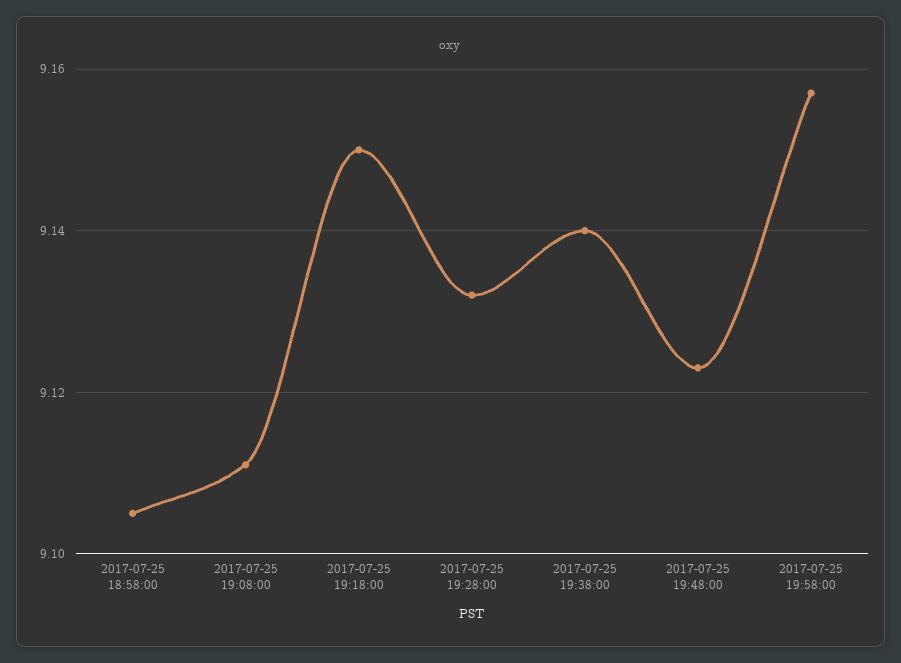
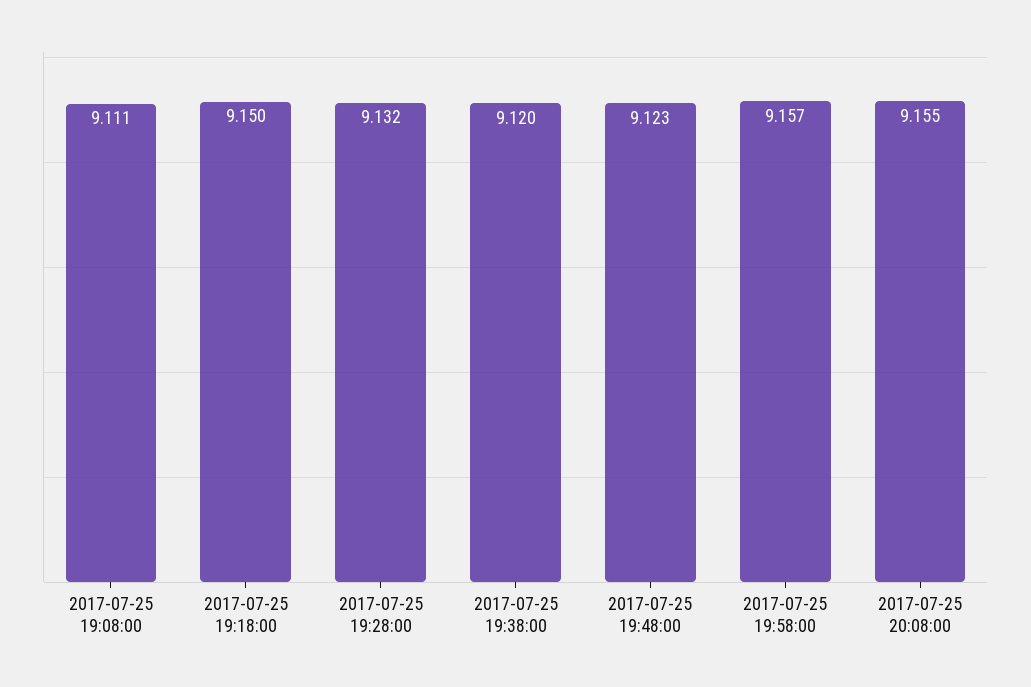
2017-07-25 18:58:00: 9.105 -> none
2017-07-25 19:38:00: 9.14 -> 9.12
2017-07-25 20:08:00: none -> 9.155

